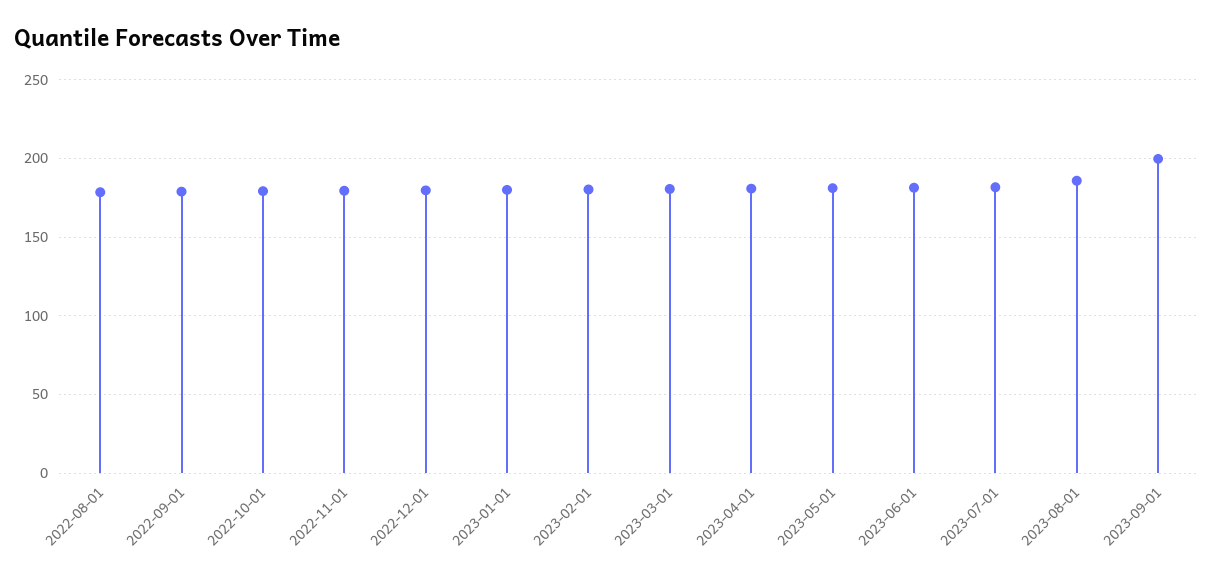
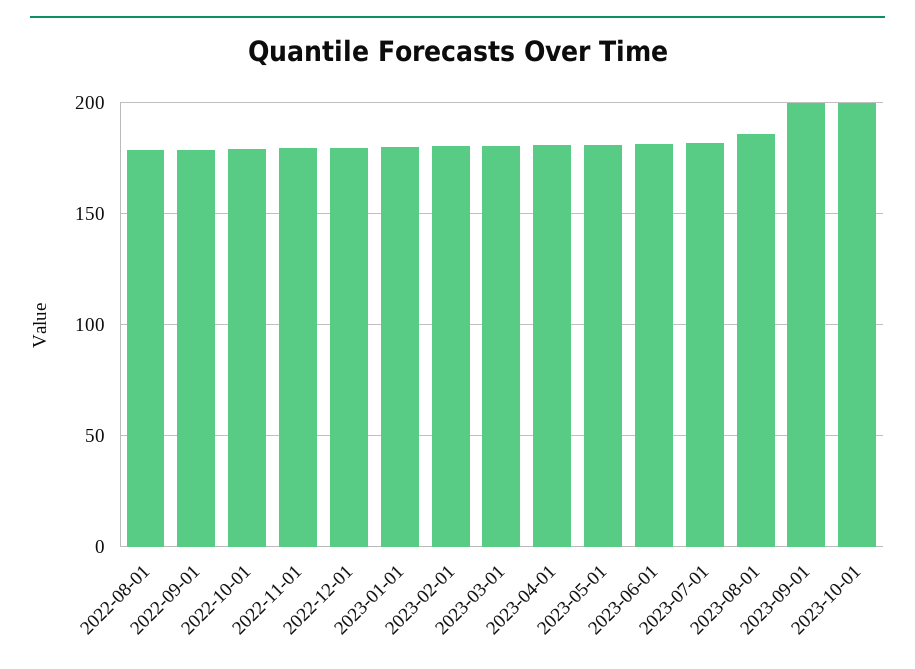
2023-10-01: none -> 200

